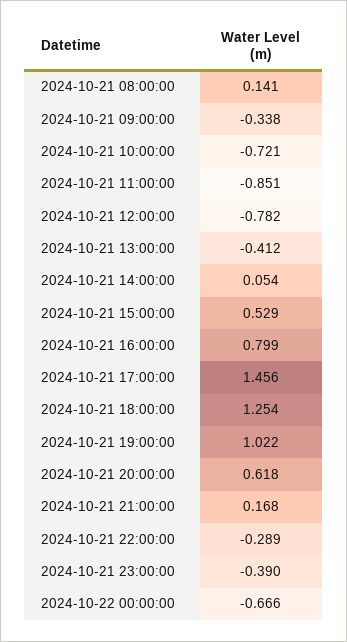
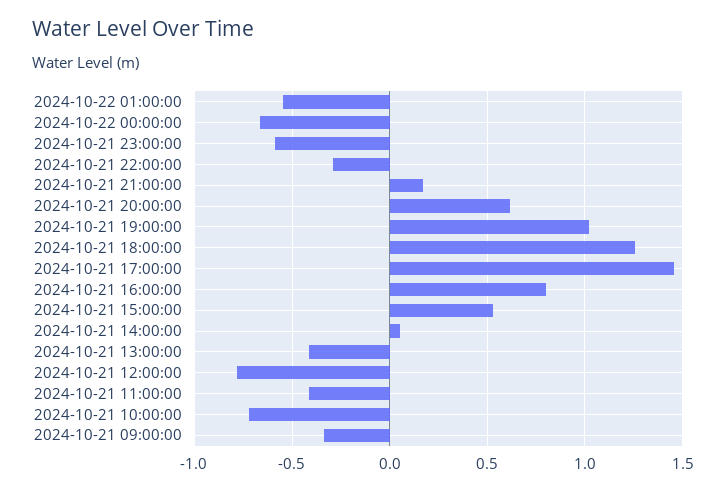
2024-10-21 08:00:00: 0.141 -> none
2024-10-21 11:00:00: -0.851 -> -0.4
2024-10-21 23:00:00: -0.39 -> -0.6
2024-10-22 01:00:00: none -> -0.55

